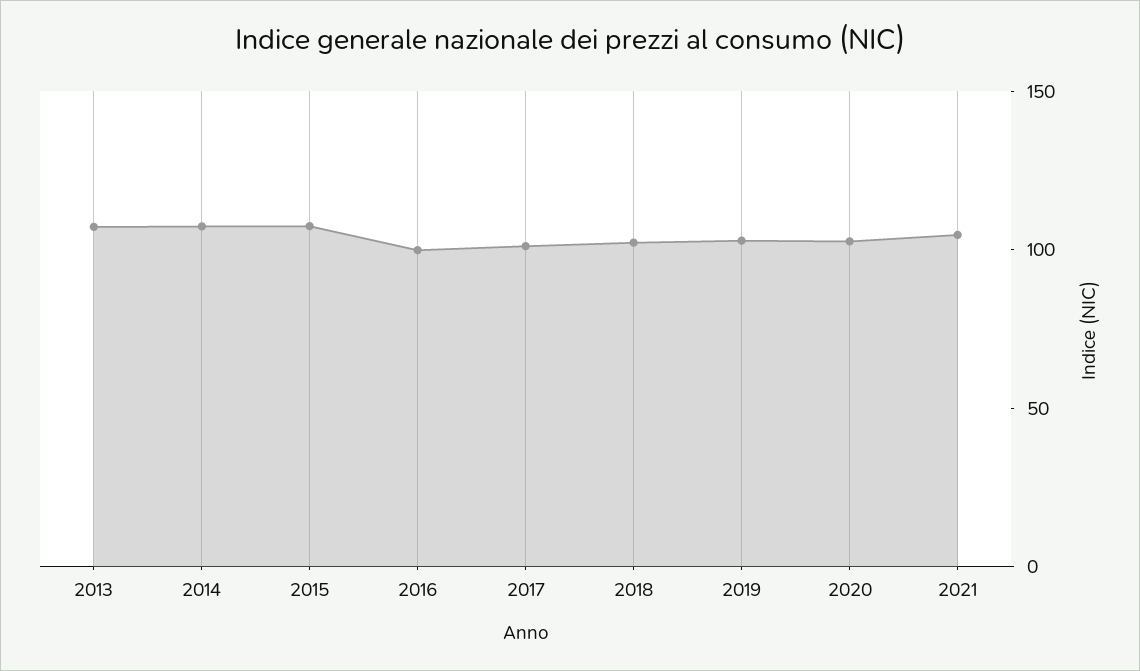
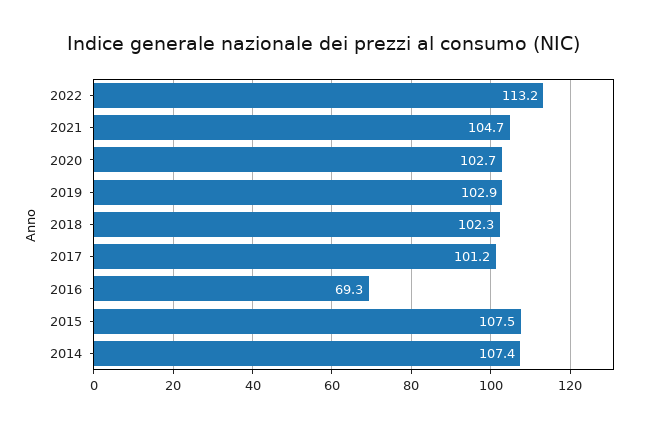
2013: 110 -> none
2016: 100 -> 69.3
2022: none -> 113.2

